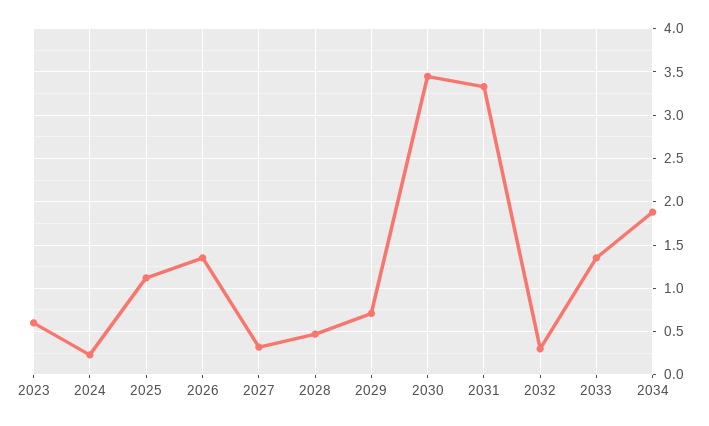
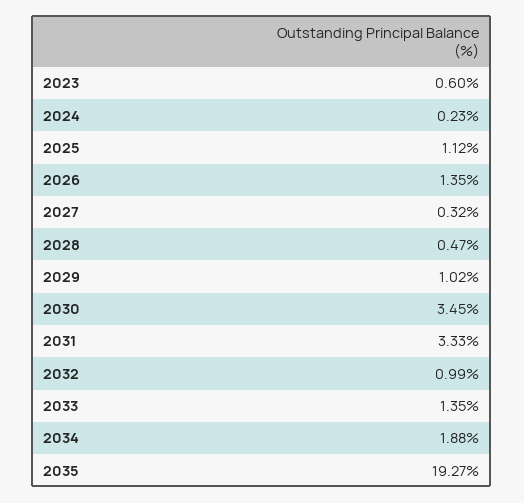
2029: 0.7 -> 1.02
2032: 0.3 -> 0.99
2035: none -> 19.27

